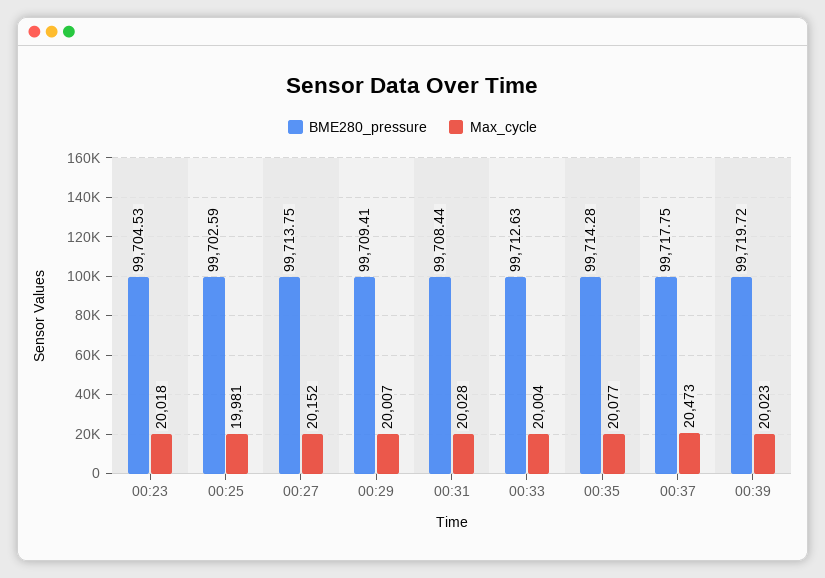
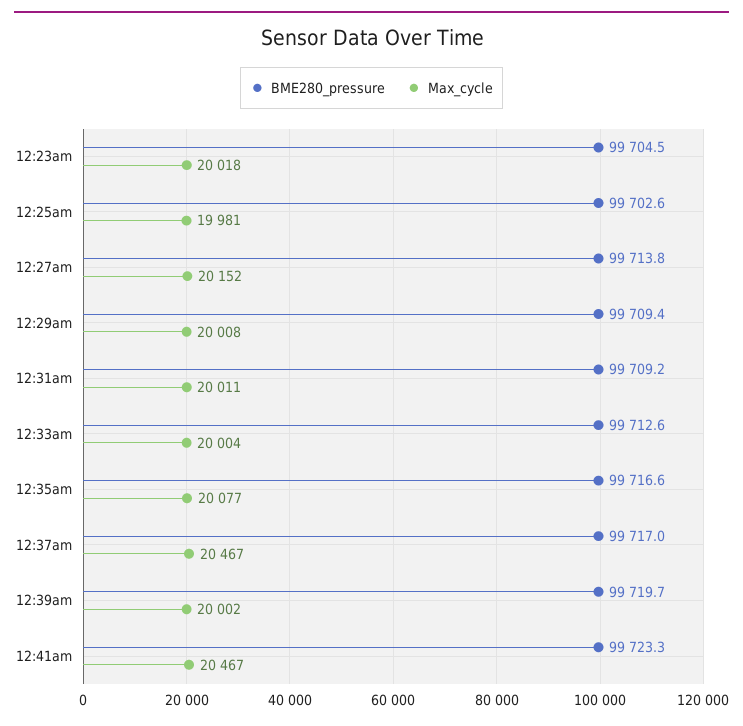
Max_cycle, 00:29: 20007 -> 20008
BME280_pressure, 00:31: 99708.44 -> 99709.2
Max_cycle, 00:31: 20028 -> 20011
BME280_pressure, 00:35: 99714.28 -> 99716.6
BME280_pressure, 00:37: 99717.75 -> 99717
Max_cycle, 00:37: 20473 -> 20467
Max_cycle, 00:39: 20023 -> 20002
BME280_pressure, 12:41am: none -> 99723.3
Max_cycle, 12:41am: none -> 20467

